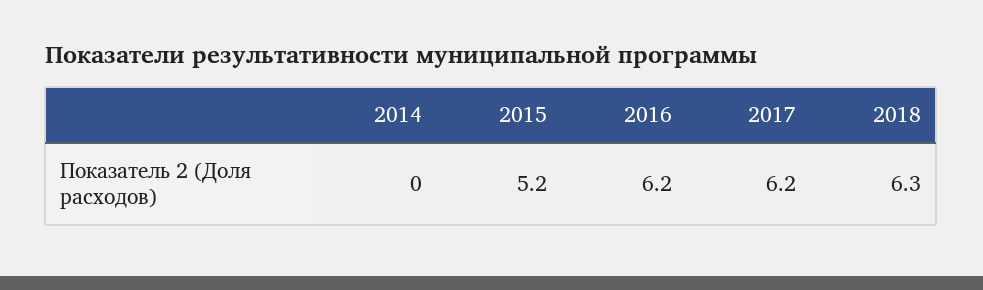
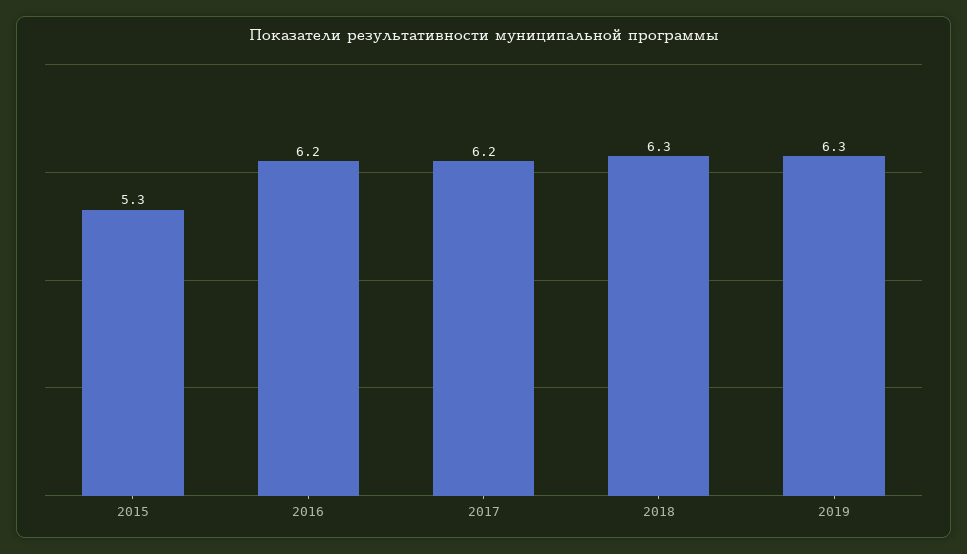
2014: 0 -> none
2015: 5.2 -> 5.3
2019: none -> 6.3

